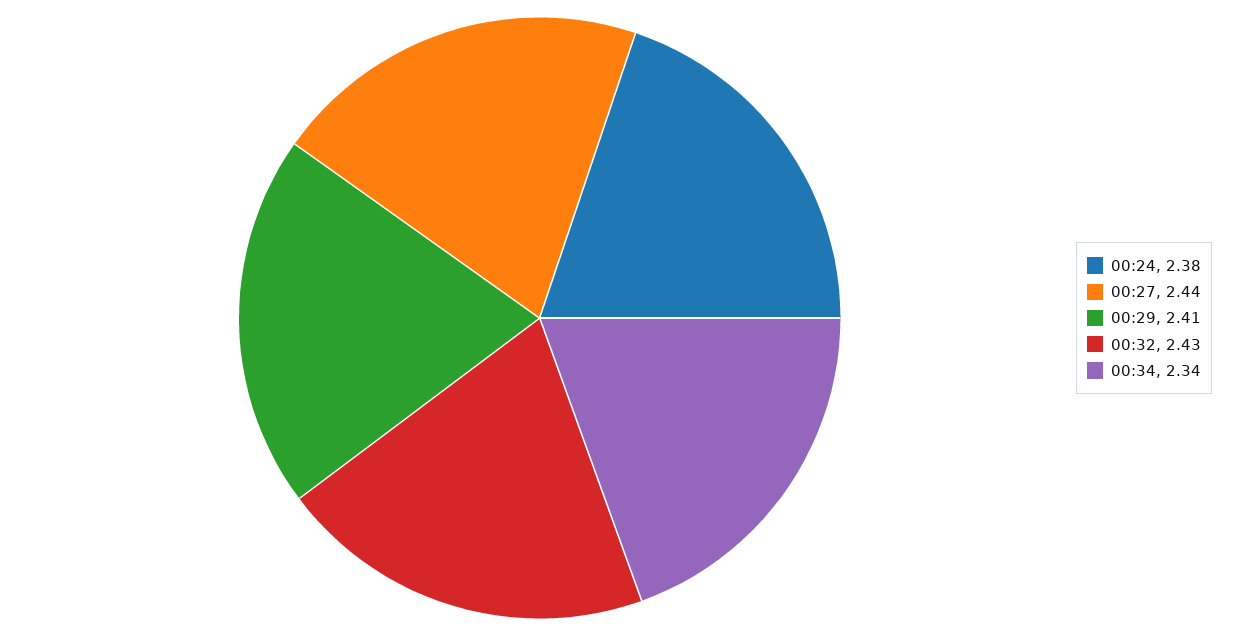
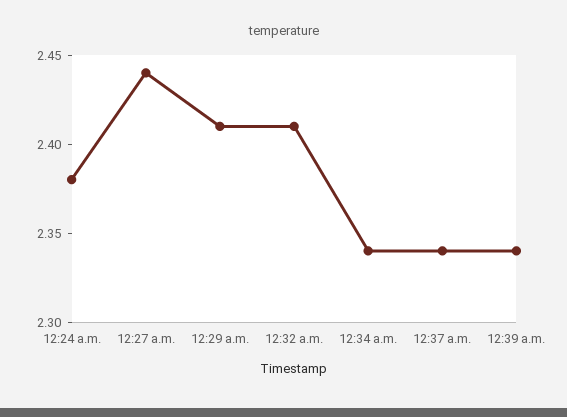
00:32: 2.43 -> 2.41
12:37 a.m.: none -> 2.34
12:39 a.m.: none -> 2.34

